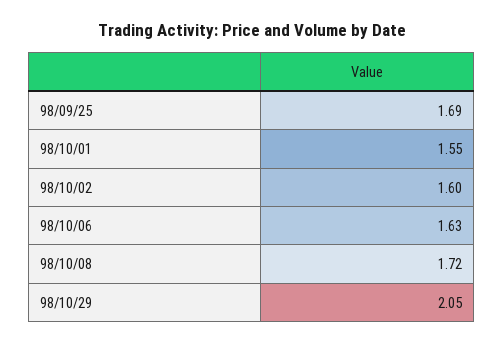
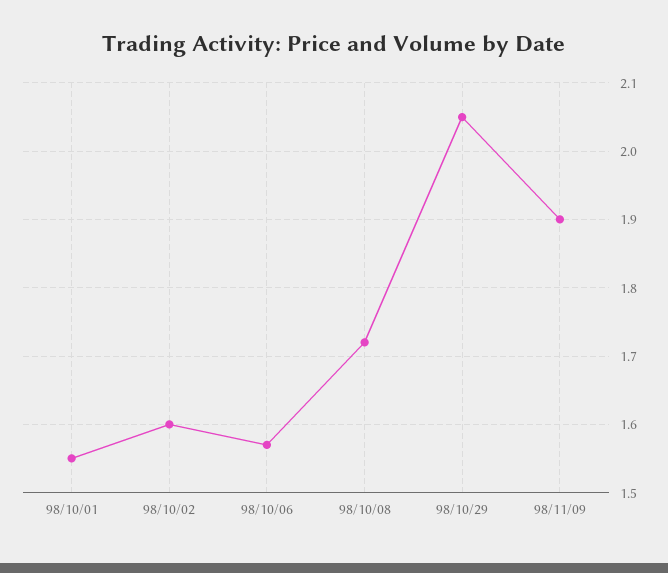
98/09/25: 1.69 -> none
98/10/06: 1.63 -> 1.57
98/11/09: none -> 1.9

